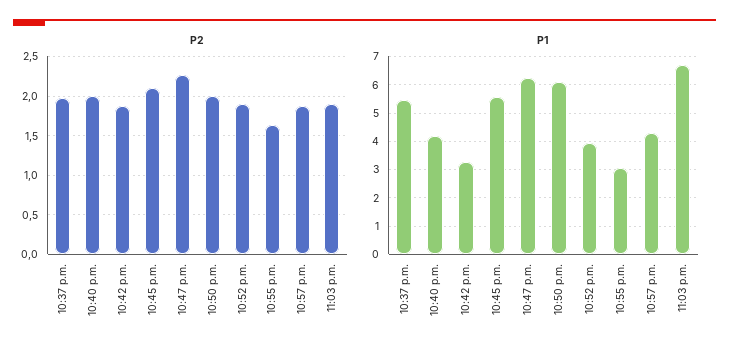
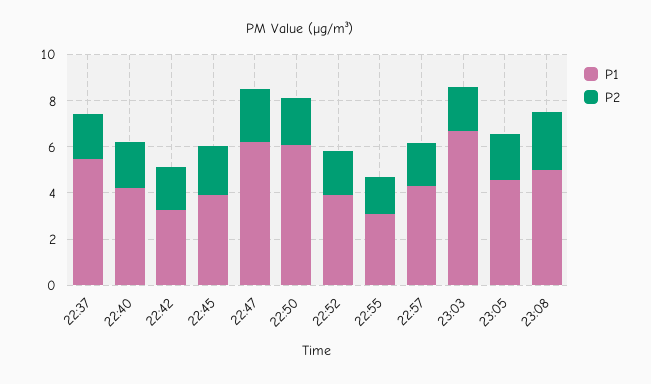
P1, 10:45 p.m.: 5.5 -> 4
P1, 23:05: none -> 4.5
P2, 23:05: none -> 2
P1, 23:08: none -> 5
P2, 23:08: none -> 2.5

